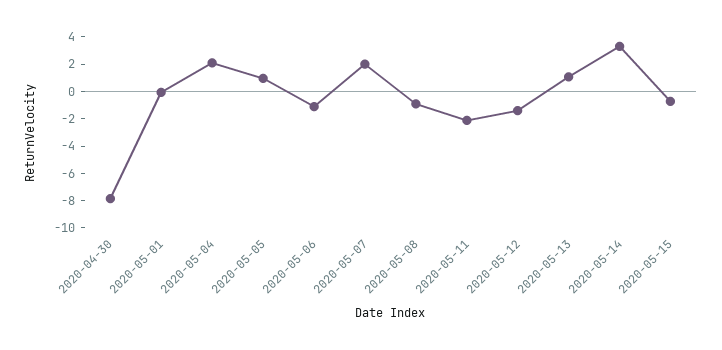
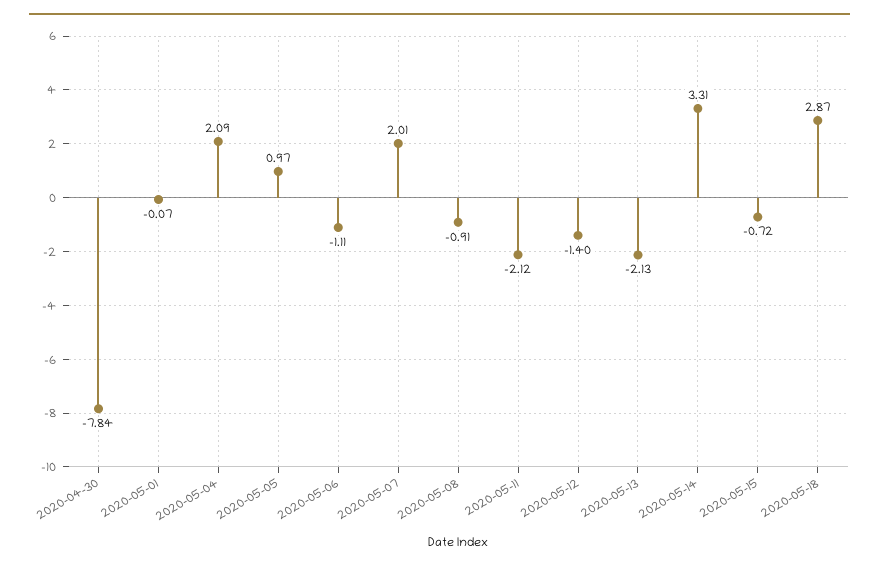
2020-05-13: 1 -> -2.13
2020-05-18: none -> 2.87

